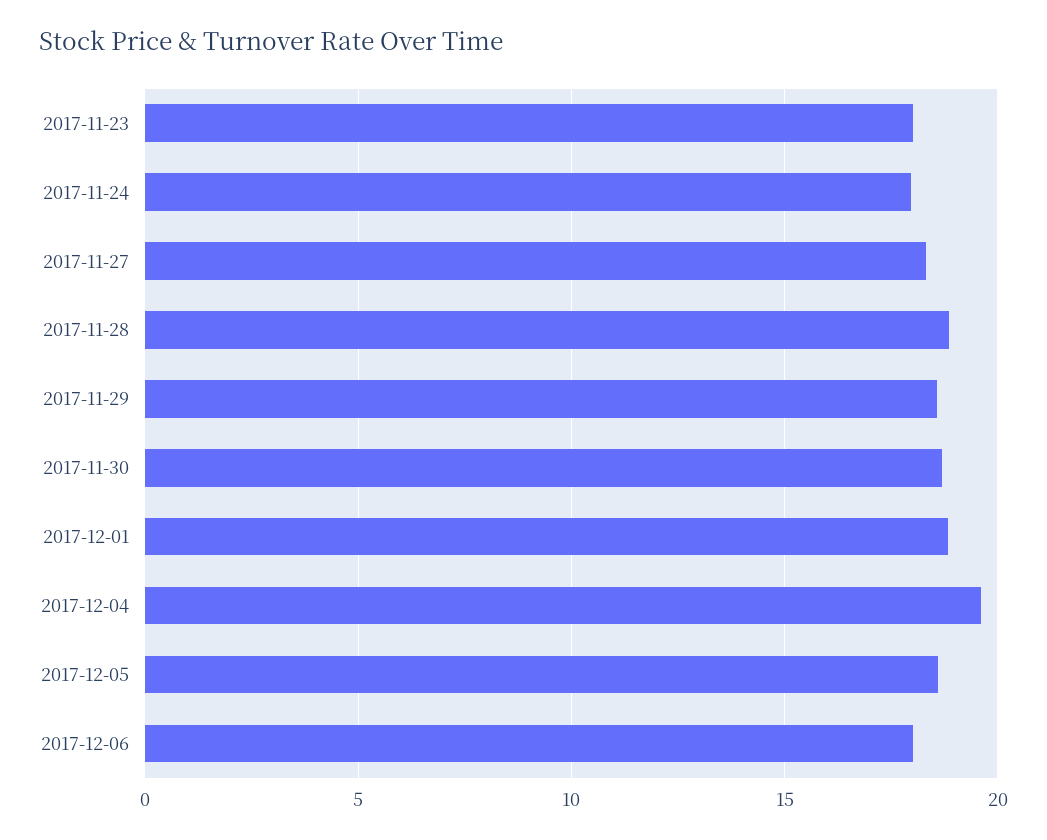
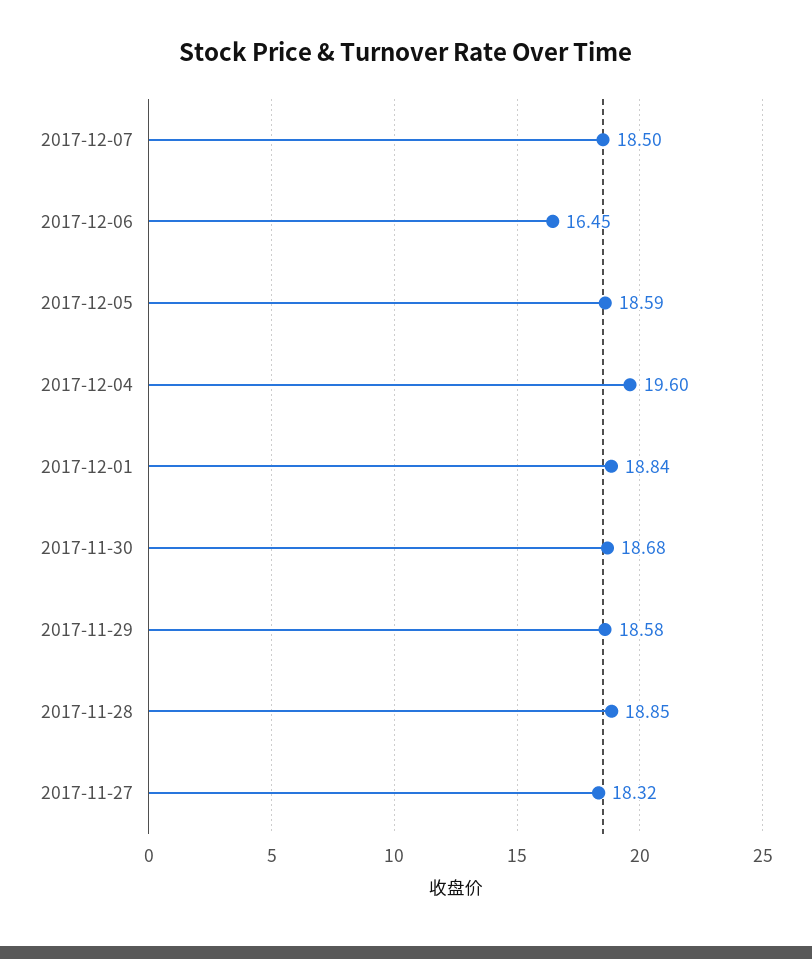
2017-11-23: 18 -> none
2017-11-24: 18 -> none
2017-12-06: 18 -> 16.45
2017-12-07: none -> 18.5

